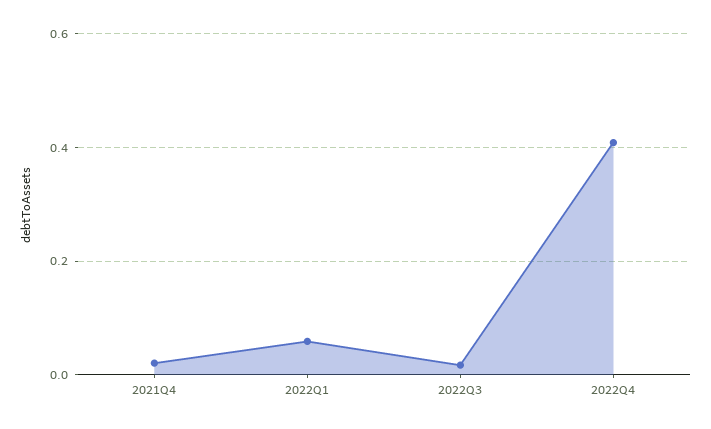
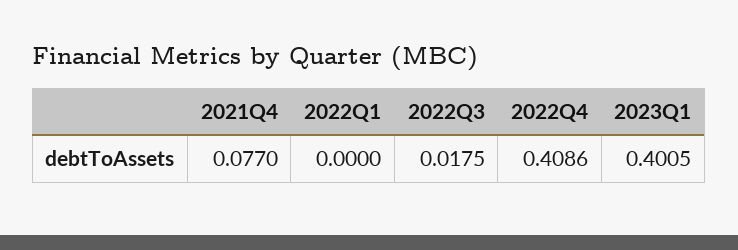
2021Q4: 0.02 -> 0.077
2022Q1: 0.06 -> 0
2023Q1: none -> 0.4005

